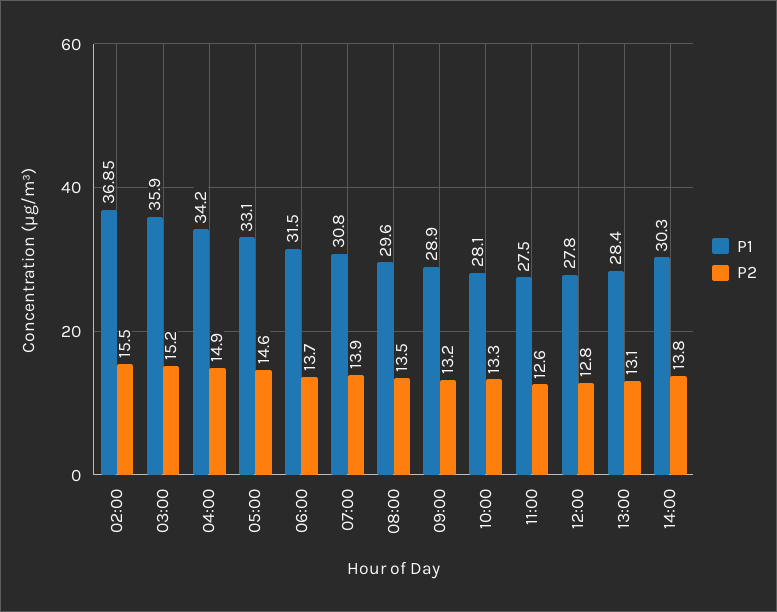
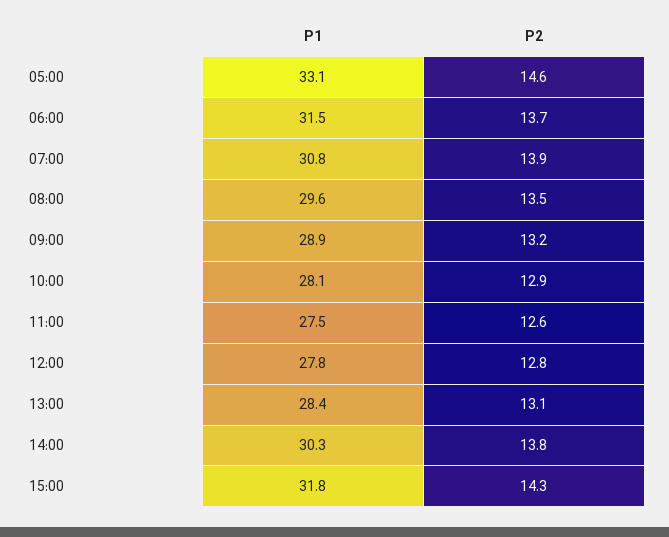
P1, 02:00: 36.85 -> none
P2, 02:00: 15.5 -> none
P1, 03:00: 35.9 -> none
P2, 03:00: 15.2 -> none
P1, 04:00: 34.2 -> none
P2, 04:00: 14.9 -> none
P2, 10:00: 13.3 -> 12.9
P1, 15:00: none -> 31.8
P2, 15:00: none -> 14.3

